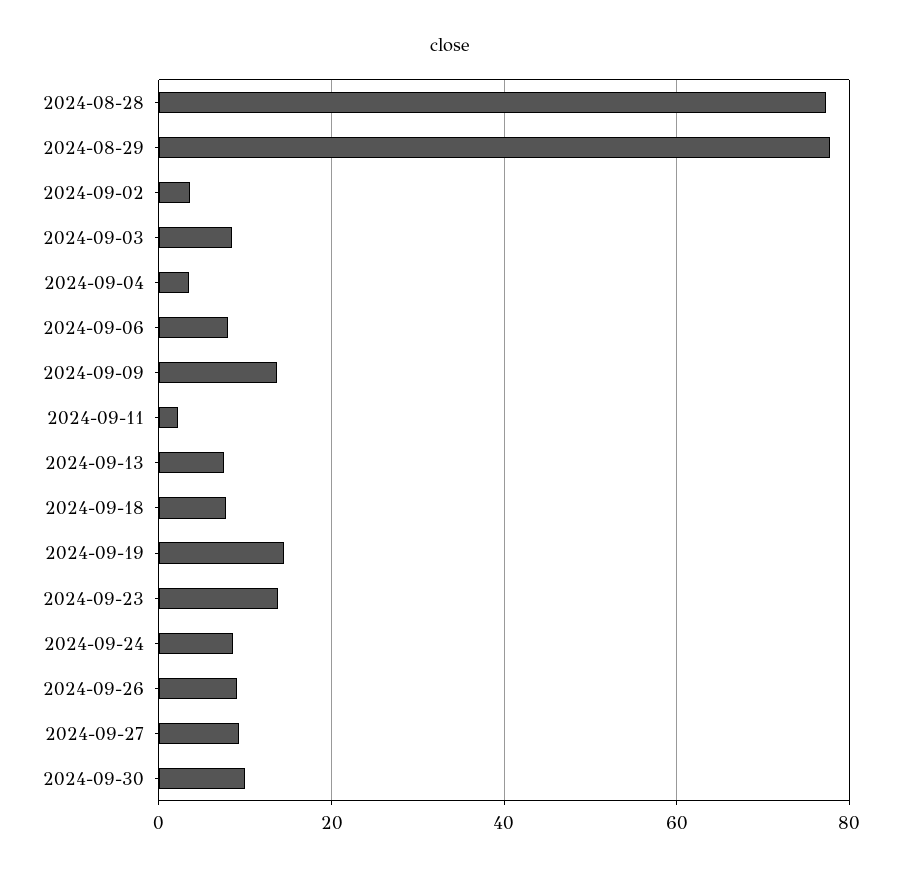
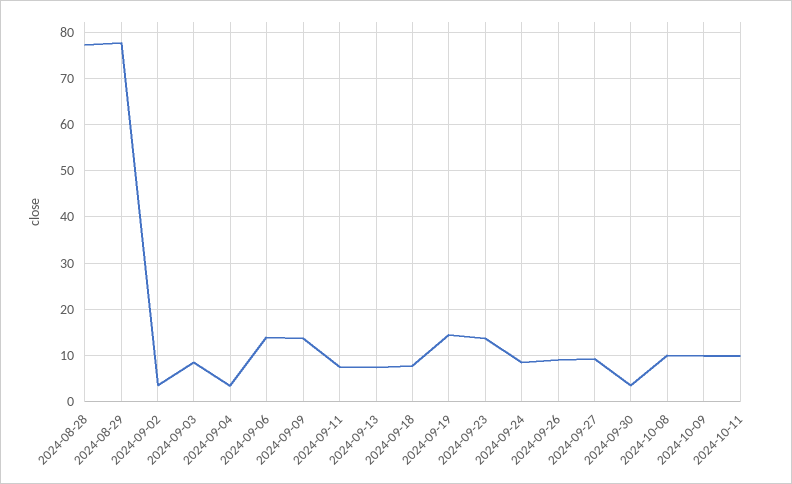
2024-09-06: 8 -> 14
2024-09-11: 2 -> 8
2024-09-30: 10 -> 4
2024-10-08: none -> 10
2024-10-09: none -> 10
2024-10-11: none -> 10

